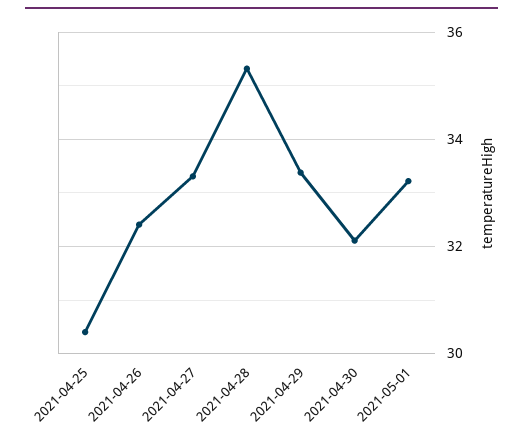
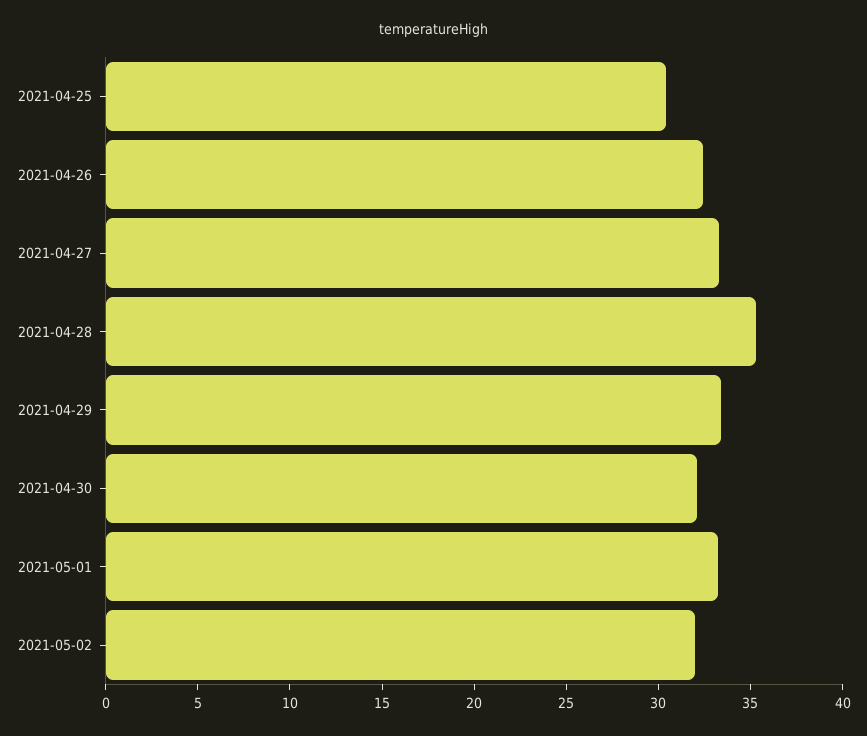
2021-05-02: none -> 32

